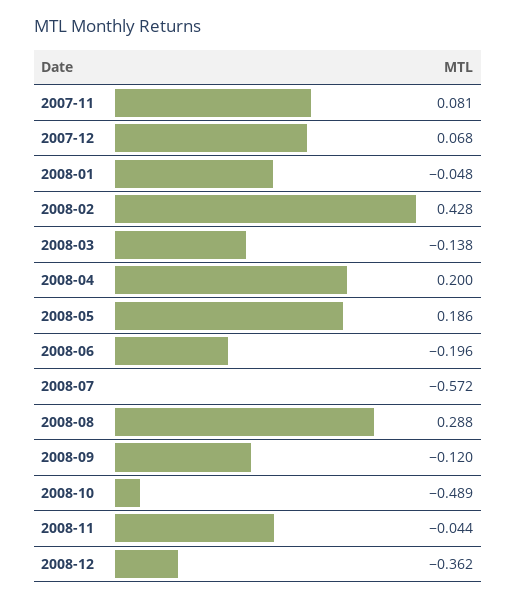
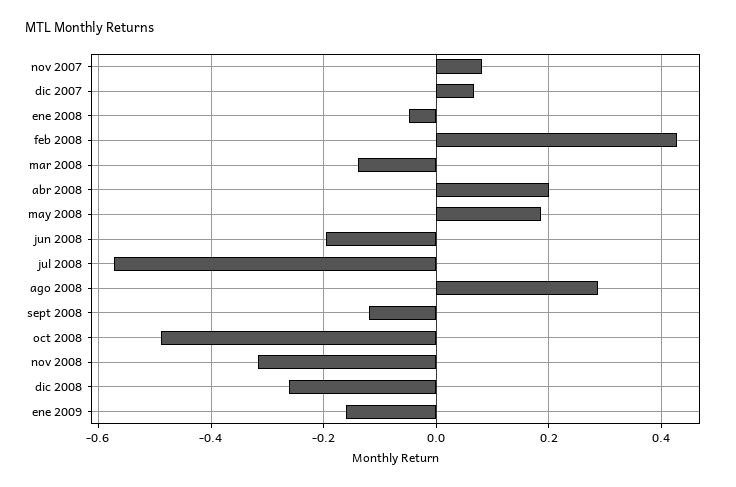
2008-11: -0.044 -> -0.32
2008-12: -0.362 -> -0.26
ene 2009: none -> -0.16

